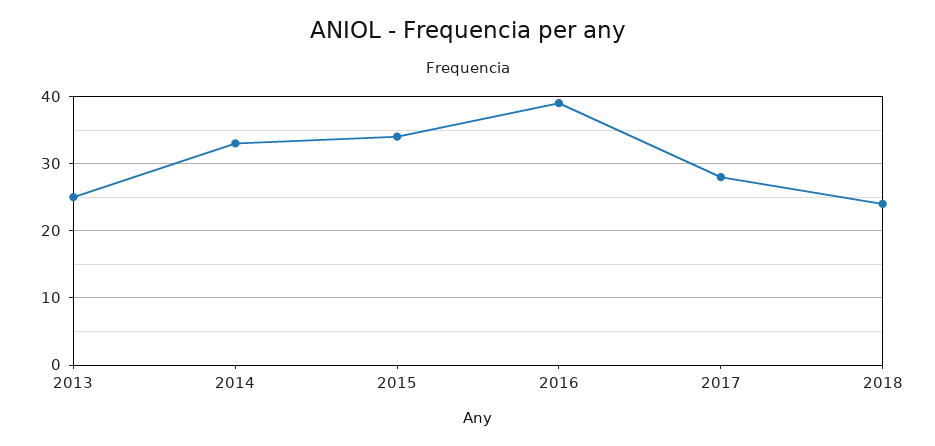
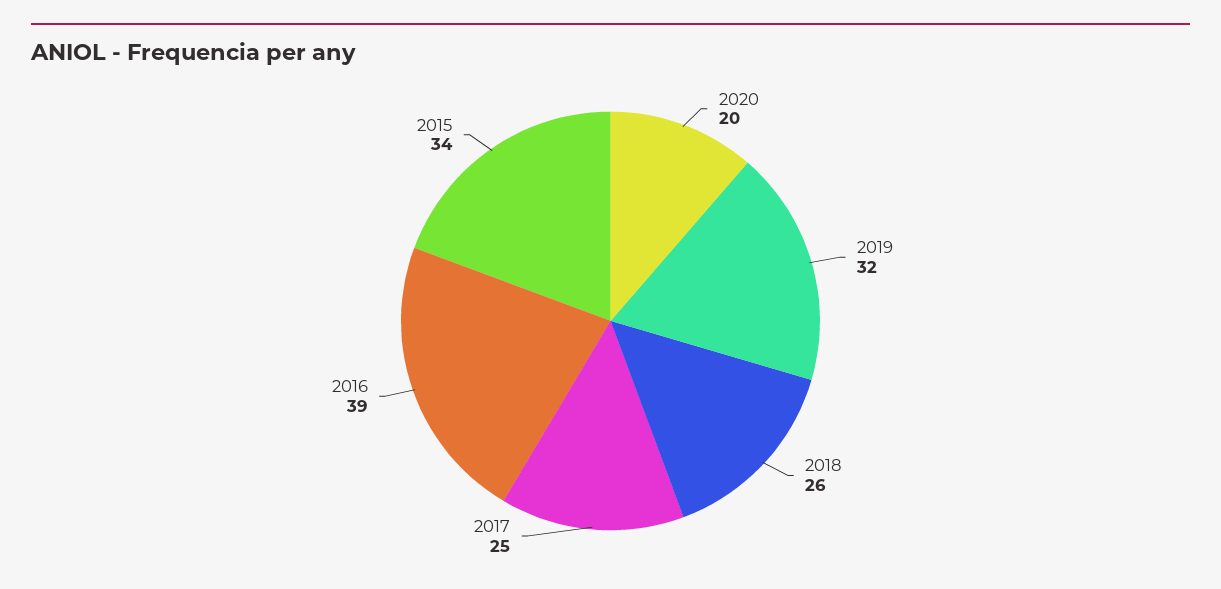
2013: 25 -> none
2014: 33 -> none
2017: 28 -> 25
2018: 24 -> 26
2020: none -> 20
2019: none -> 32

